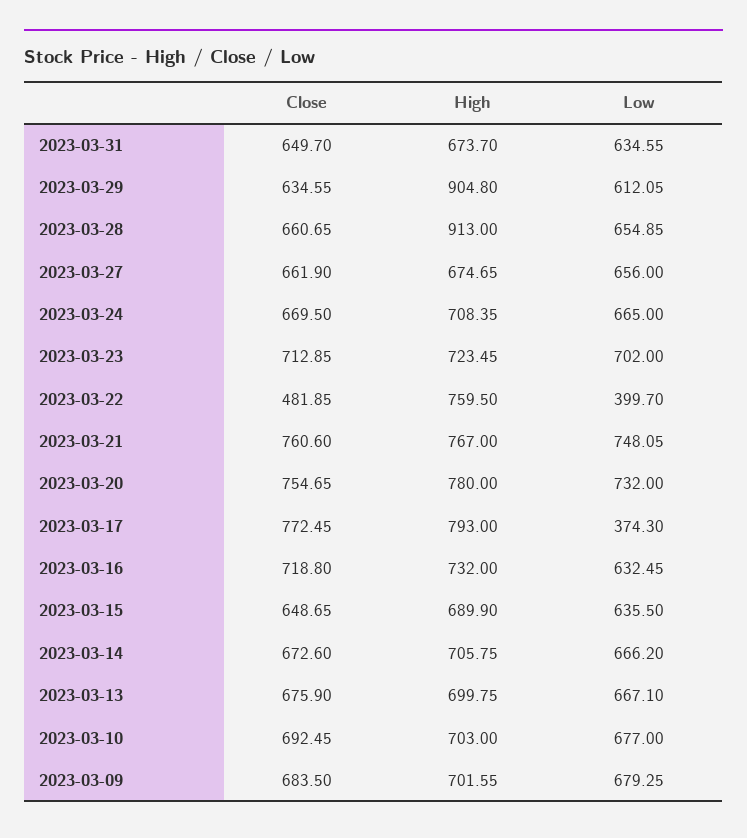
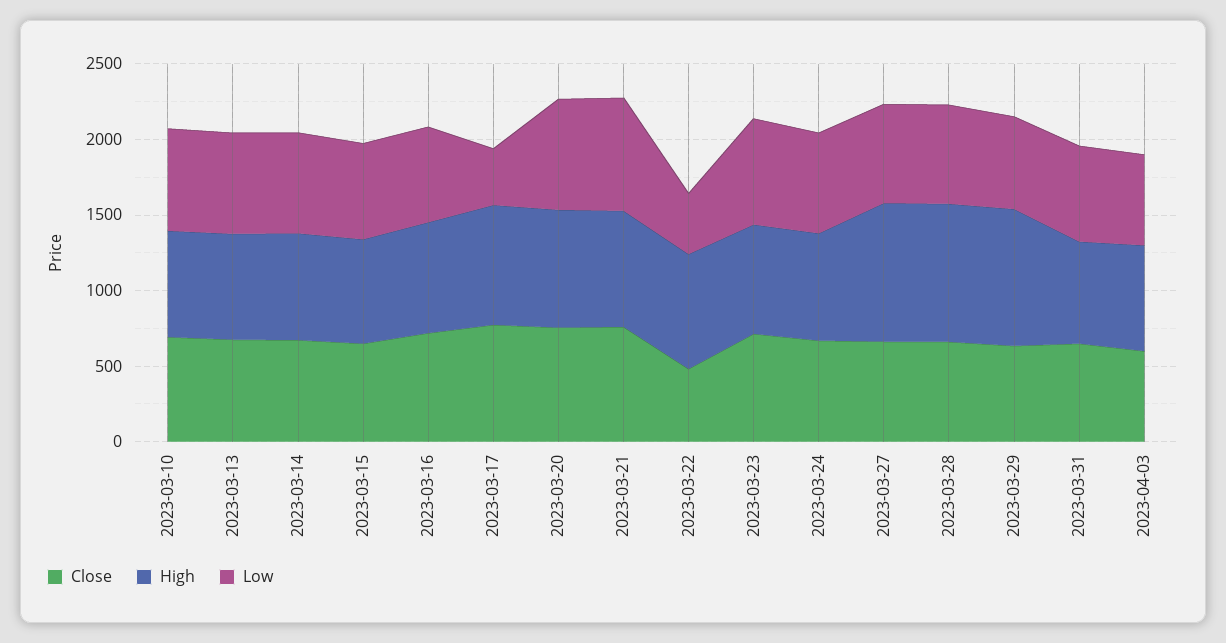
High, 2023-03-27: 674.65 -> 900
Close, 2023-03-09: 683.5 -> none
High, 2023-03-09: 701.55 -> none
Low, 2023-03-09: 679.25 -> none
Close, 2023-04-03: none -> 600
High, 2023-04-03: none -> 700
Low, 2023-04-03: none -> 600

